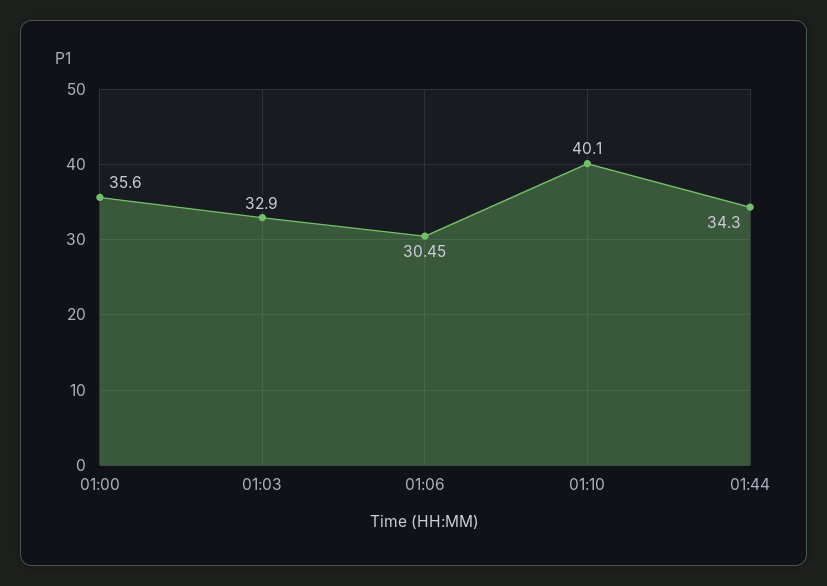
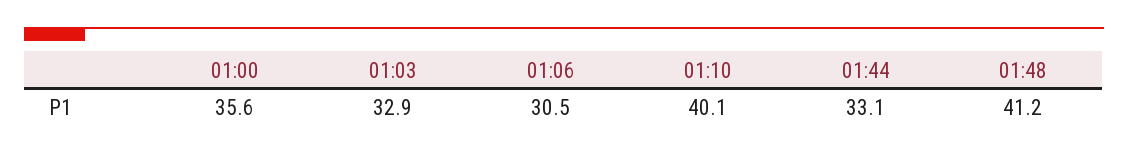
01:44: 34.3 -> 33.1
01:48: none -> 41.2

